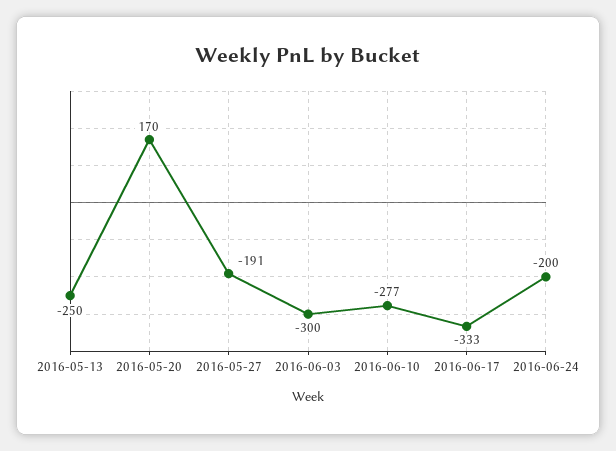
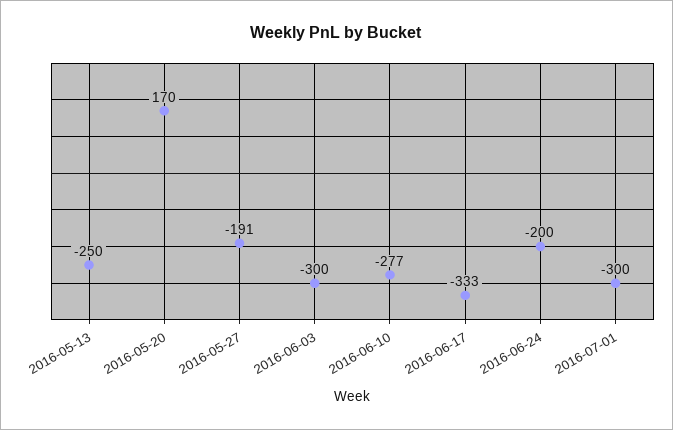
2016-07-01: none -> -300

